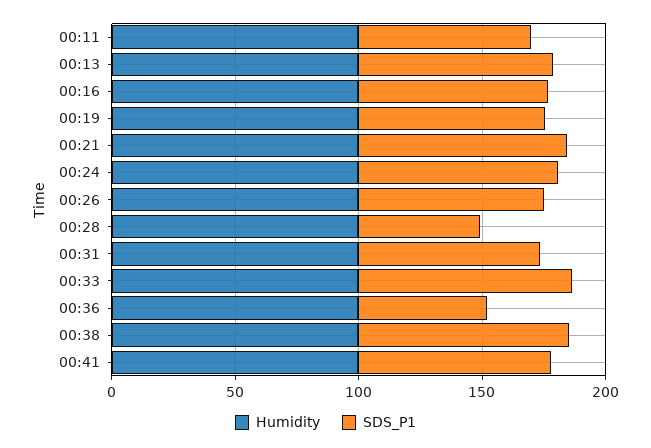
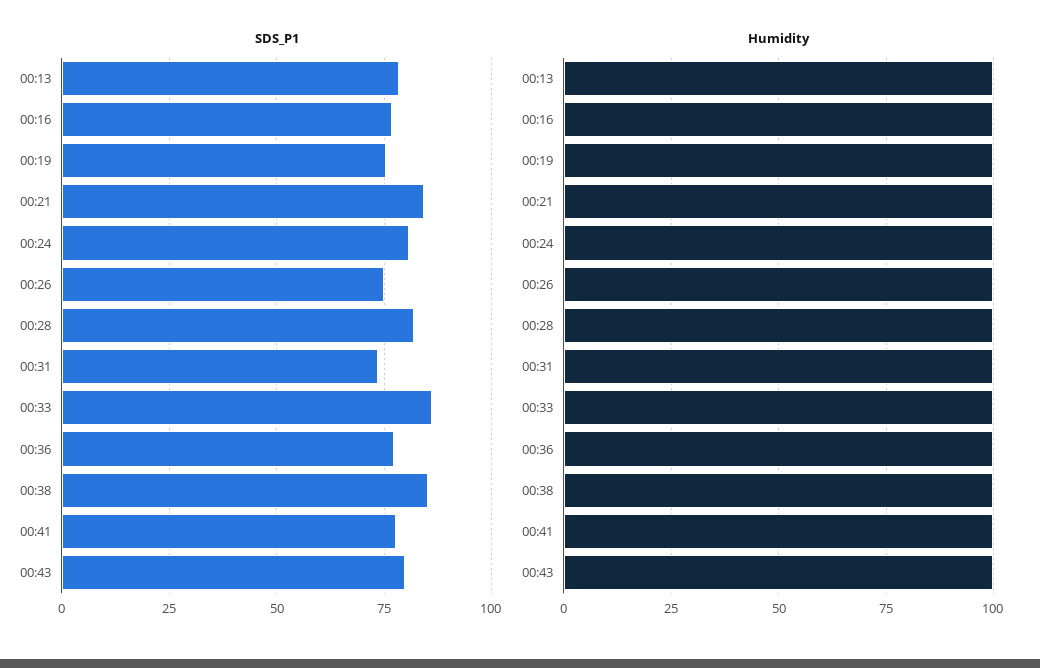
Humidity, 00:11: 100 -> none
SDS_P1, 00:11: 70 -> none
SDS_P1, 00:28: 50 -> 82.5
SDS_P1, 00:36: 50 -> 77.5
SDS_P1, 00:43: none -> 80
Humidity, 00:43: none -> 100

